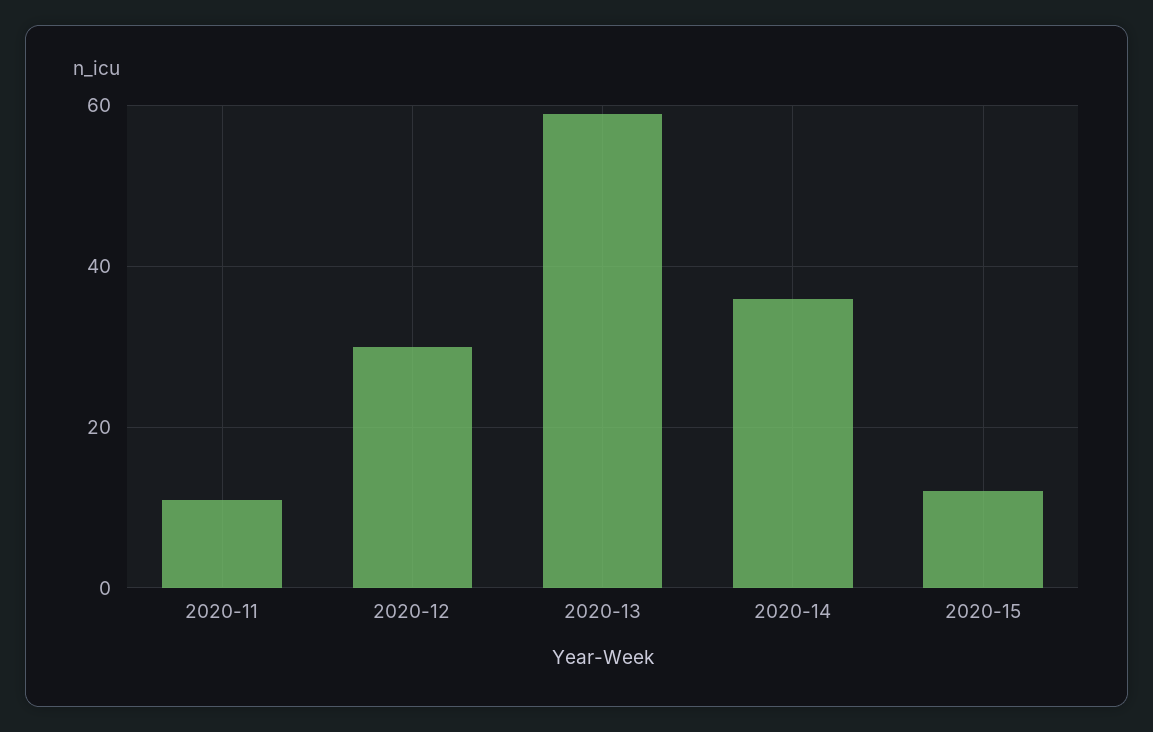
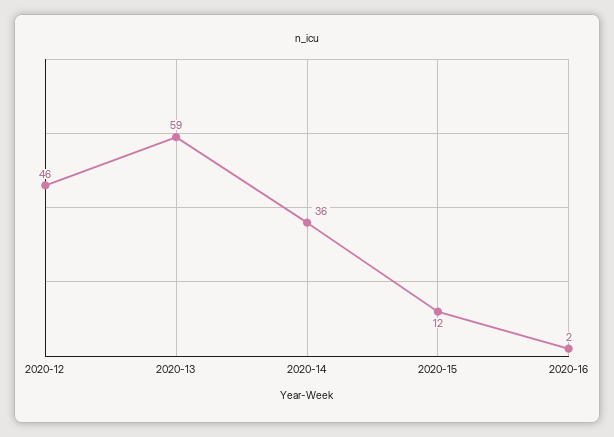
2020-11: 10 -> none
2020-12: 30 -> 46
2020-16: none -> 2

